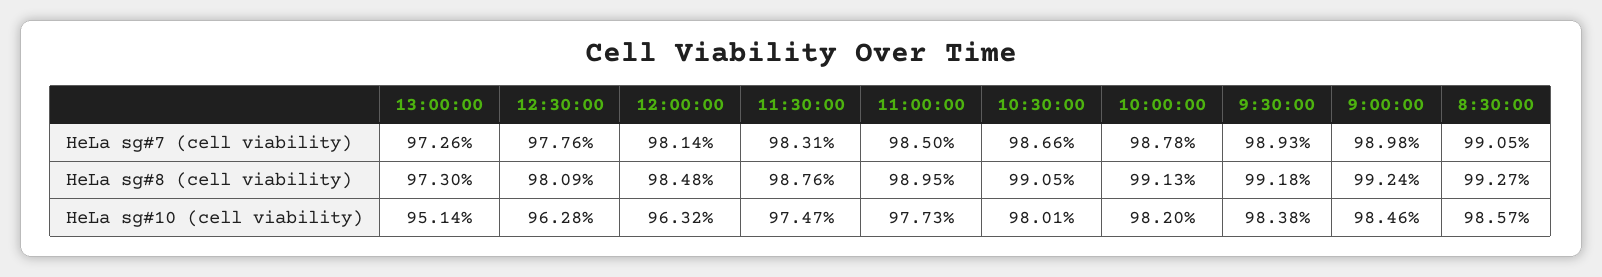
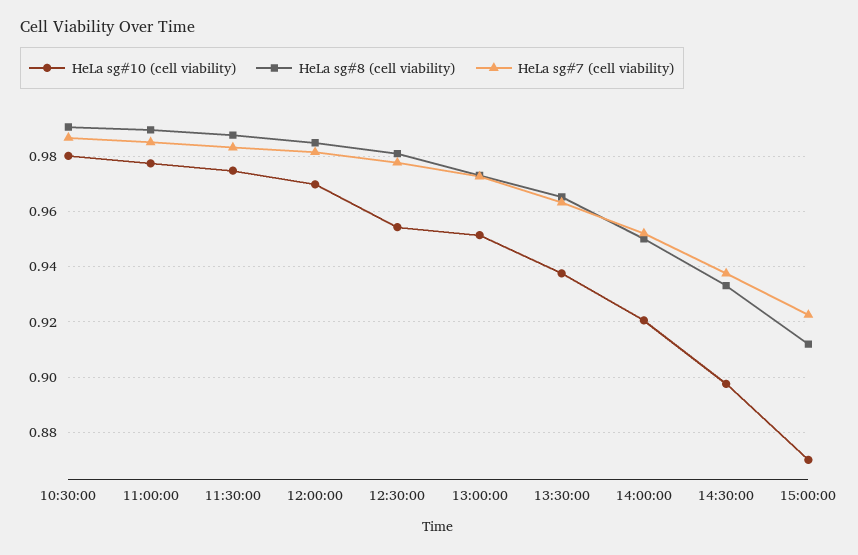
HeLa sg#7 (cell viability), 10:00:00: 0.9878 -> none
HeLa sg#7 (cell viability), 9:30:00: 0.9893 -> none
HeLa sg#7 (cell viability), 9:00:00: 0.9898 -> none
HeLa sg#7 (cell viability), 8:30:00: 0.9905 -> none
HeLa sg#8 (cell viability), 10:00:00: 0.9913 -> none
HeLa sg#8 (cell viability), 9:30:00: 0.9918 -> none
HeLa sg#8 (cell viability), 9:00:00: 0.9924 -> none
HeLa sg#8 (cell viability), 8:30:00: 0.9927 -> none
HeLa sg#10 (cell viability), 12:30:00: 0.9628 -> 0.955
HeLa sg#10 (cell viability), 12:00:00: 0.9632 -> 0.97
HeLa sg#10 (cell viability), 10:00:00: 0.982 -> none
HeLa sg#10 (cell viability), 9:30:00: 0.9838 -> none
HeLa sg#10 (cell viability), 9:00:00: 0.9846 -> none
HeLa sg#10 (cell viability), 8:30:00: 0.9857 -> none
HeLa sg#10 (cell viability), 13:30:00: none -> 0.9375
HeLa sg#8 (cell viability), 13:30:00: none -> 0.965
HeLa sg#7 (cell viability), 13:30:00: none -> 0.9625
HeLa sg#10 (cell viability), 14:00:00: none -> 0.92
HeLa sg#8 (cell viability), 14:00:00: none -> 0.95
HeLa sg#7 (cell viability), 14:00:00: none -> 0.9525
HeLa sg#10 (cell viability), 14:30:00: none -> 0.8975
HeLa sg#8 (cell viability), 14:30:00: none -> 0.9325
HeLa sg#7 (cell viability), 14:30:00: none -> 0.9375
HeLa sg#10 (cell viability), 15:00:00: none -> 0.87
HeLa sg#8 (cell viability), 15:00:00: none -> 0.9125
HeLa sg#7 (cell viability), 15:00:00: none -> 0.9225

